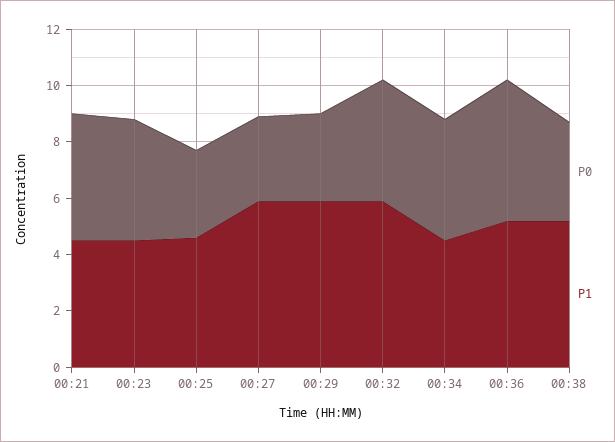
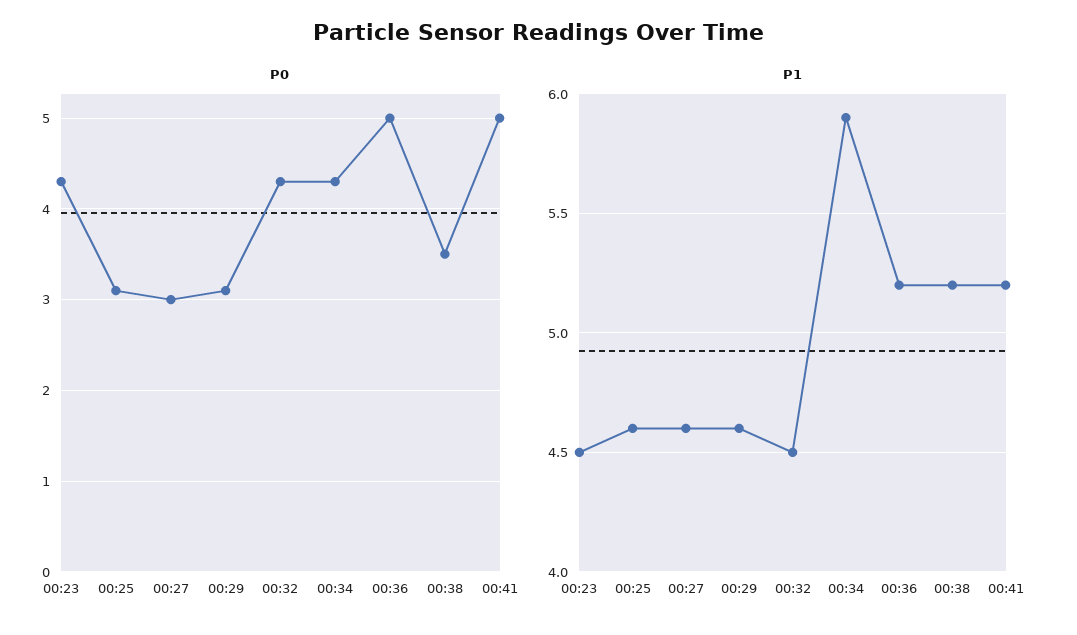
P0, 00:21: 4.5 -> none
P1, 00:21: 4.5 -> none
P1, 00:27: 6 -> 4.6
P1, 00:29: 6 -> 4.6
P1, 00:32: 6 -> 4.5
P1, 00:34: 4.5 -> 5.9
P0, 00:41: none -> 5
P1, 00:41: none -> 5.2

